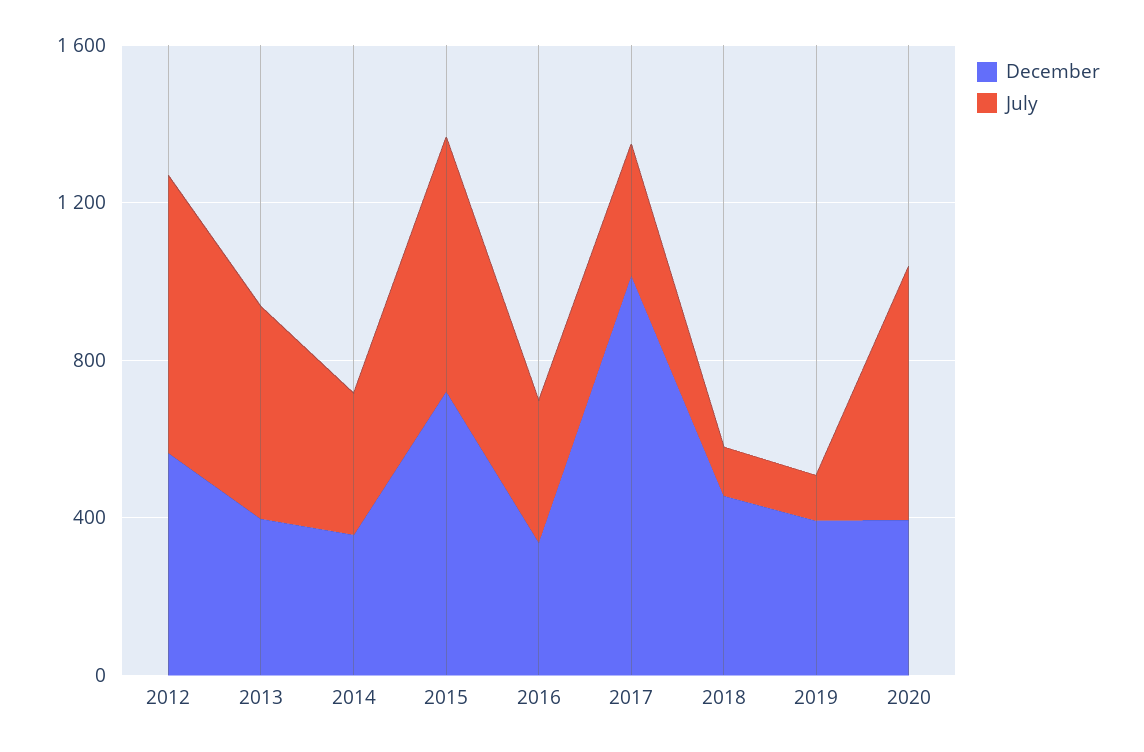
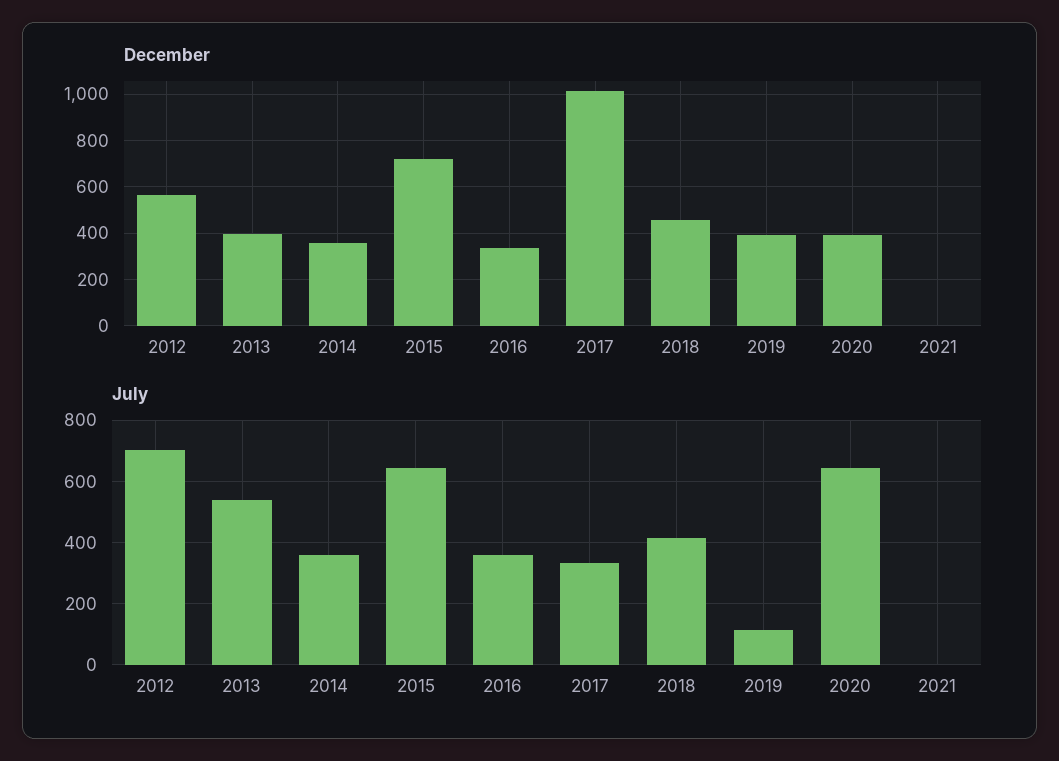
July, 2018: 100 -> 420
December, 2021: none -> 0
July, 2021: none -> 0

